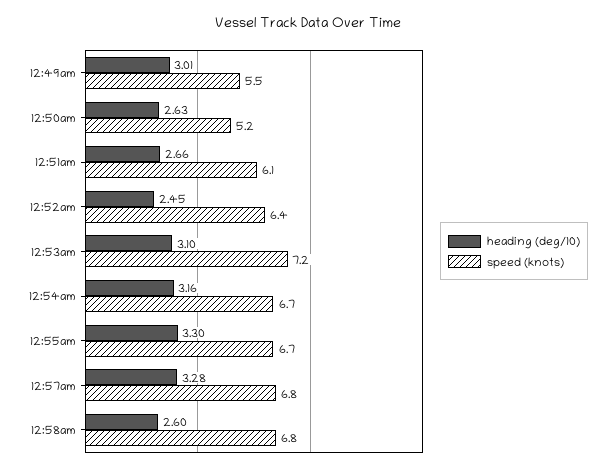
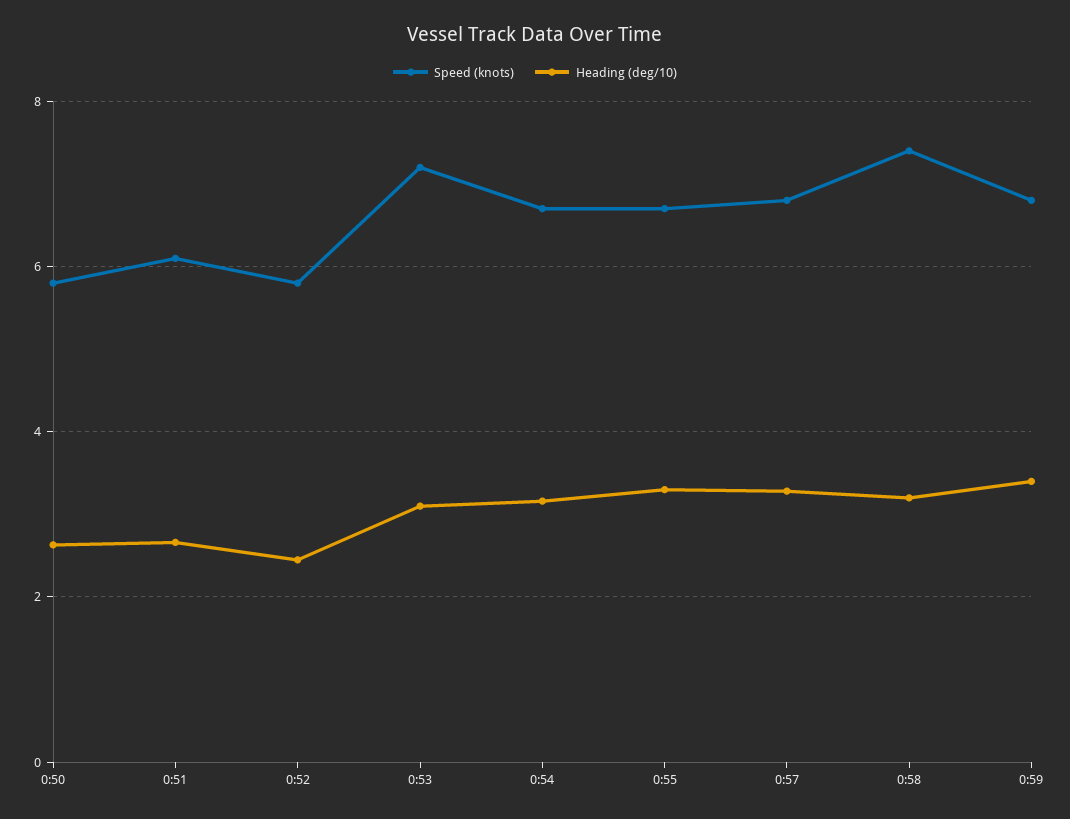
heading (deg/10), 12:49am: 3.01 -> none
speed (knots), 12:49am: 5.5 -> none
speed (knots), 12:50am: 5.2 -> 5.8
speed (knots), 12:52am: 6.4 -> 5.8
heading (deg/10), 12:58am: 2.6 -> 3.2
speed (knots), 12:58am: 6.8 -> 7.4
speed (knots), 0:59: none -> 6.8
heading (deg/10), 0:59: none -> 3.4

